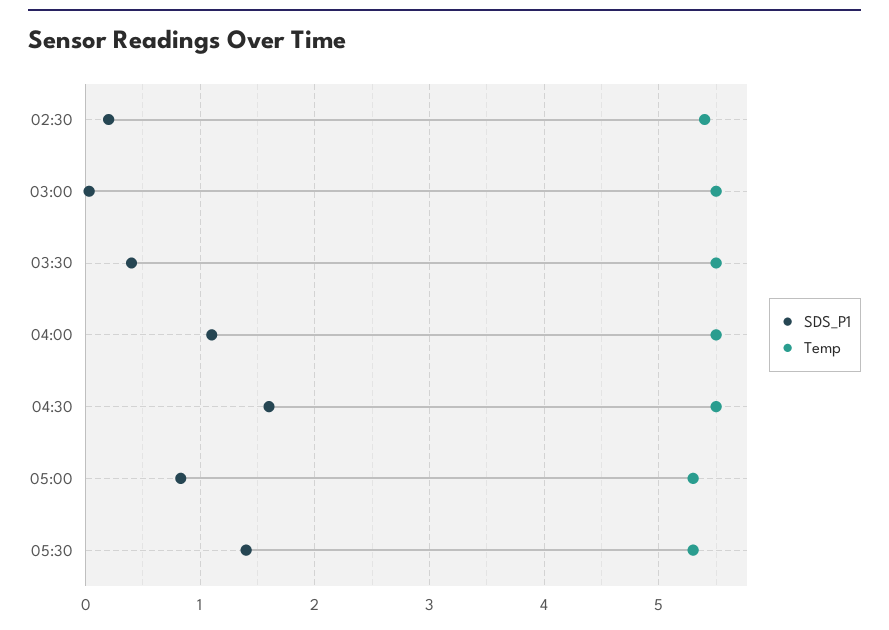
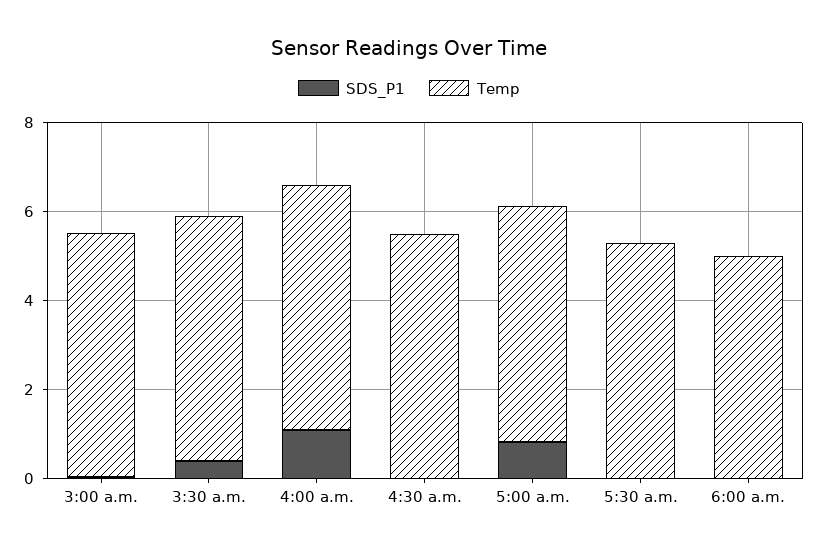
SDS_P1, 02:30: 0.2 -> none
Temp, 02:30: 5.4 -> none
SDS_P1, 04:30: 1.6 -> 0
SDS_P1, 05:30: 1.4 -> 0
SDS_P1, 6:00 a.m.: none -> 0
Temp, 6:00 a.m.: none -> 5

